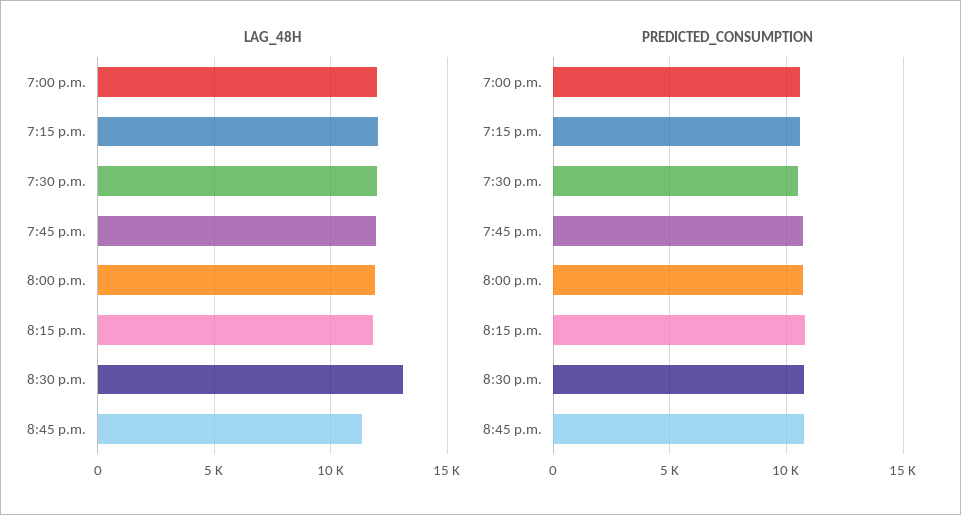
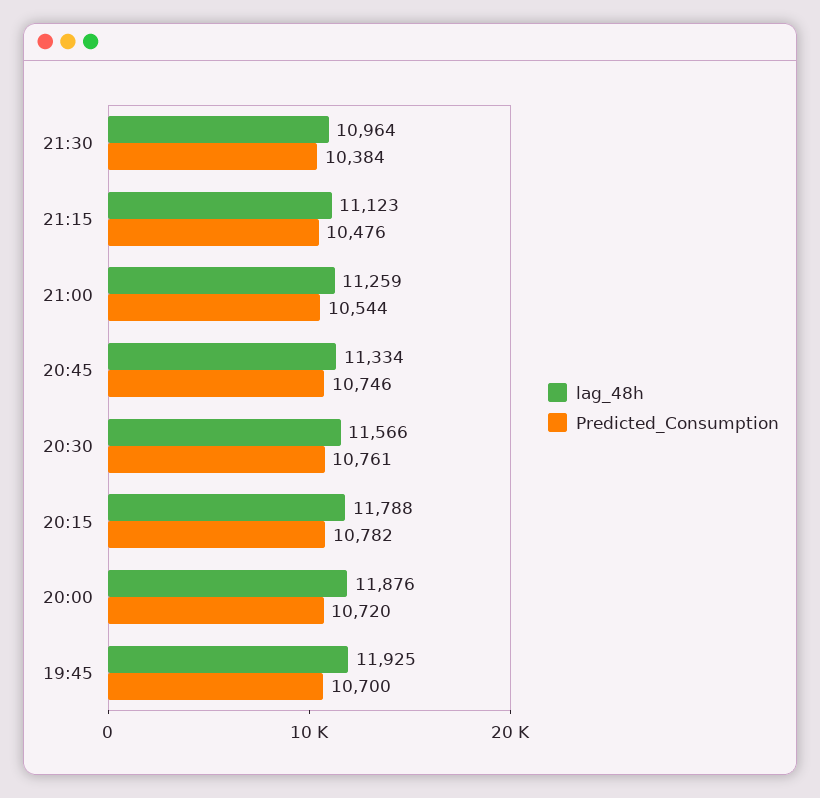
LAG_48H, 7:00 p.m.: 12000 -> none
LAG_48H, 7:15 p.m.: 12000 -> none
LAG_48H, 7:30 p.m.: 12000 -> none
LAG_48H, 8:30 p.m.: 13000 -> 11566
PREDICTED_CONSUMPTION, 7:00 p.m.: 10500 -> none
PREDICTED_CONSUMPTION, 7:15 p.m.: 10500 -> none
PREDICTED_CONSUMPTION, 7:30 p.m.: 10500 -> none
LAG_48H, 21:30: none -> 10964
PREDICTED_CONSUMPTION, 21:30: none -> 10384
LAG_48H, 21:15: none -> 11123
PREDICTED_CONSUMPTION, 21:15: none -> 10476
LAG_48H, 21:00: none -> 11259
PREDICTED_CONSUMPTION, 21:00: none -> 10544

